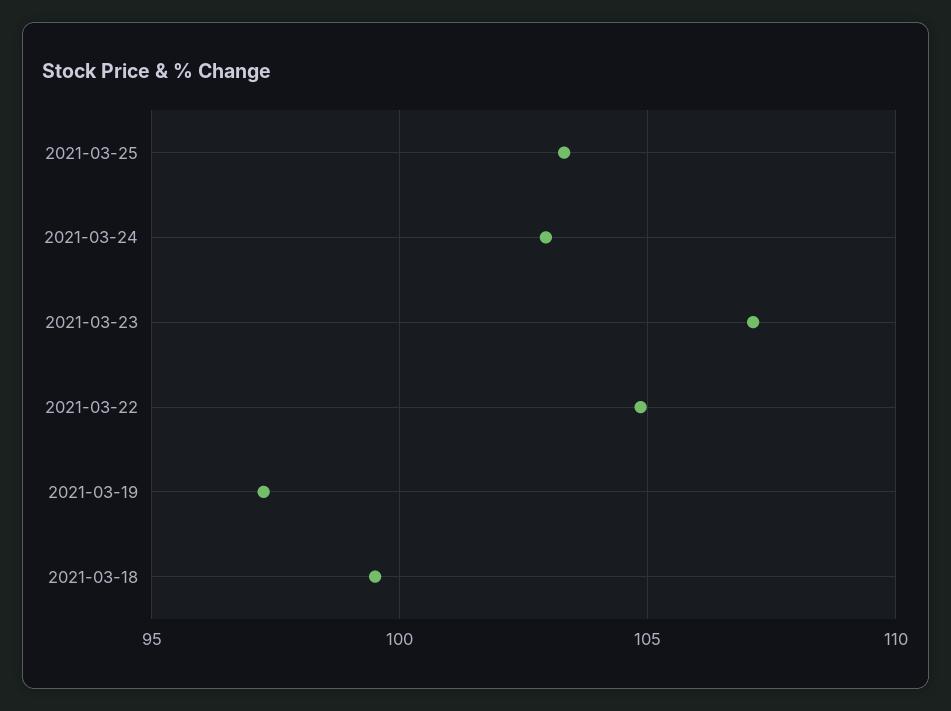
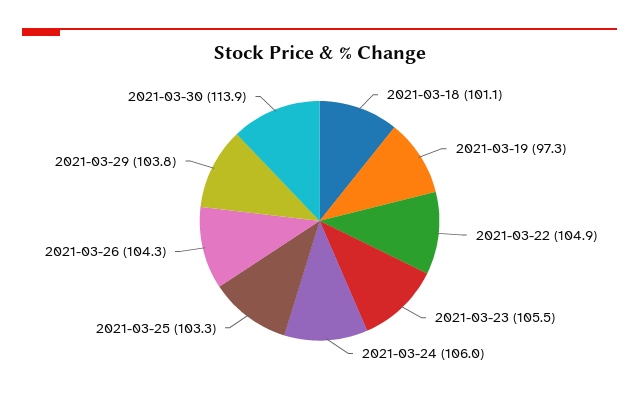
2021-03-24: 103 -> 106
2021-03-23: 107 -> 105.5
2021-03-18: 99.5 -> 101.1
2021-03-26: none -> 104.3
2021-03-29: none -> 103.8
2021-03-30: none -> 113.9

